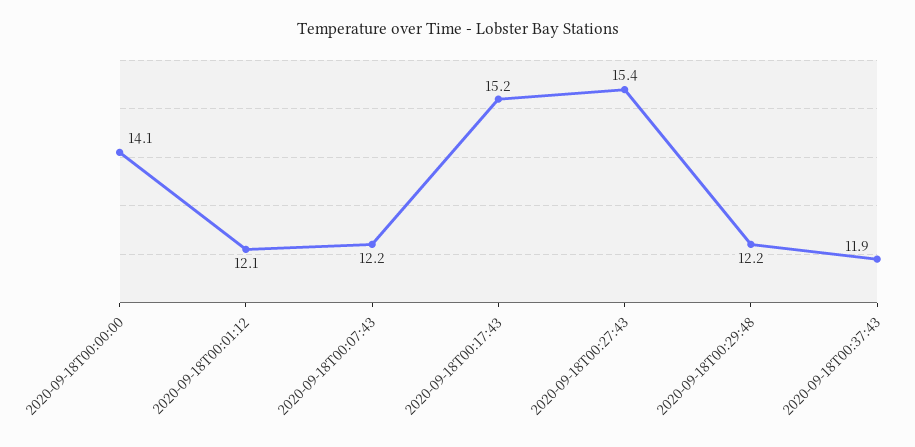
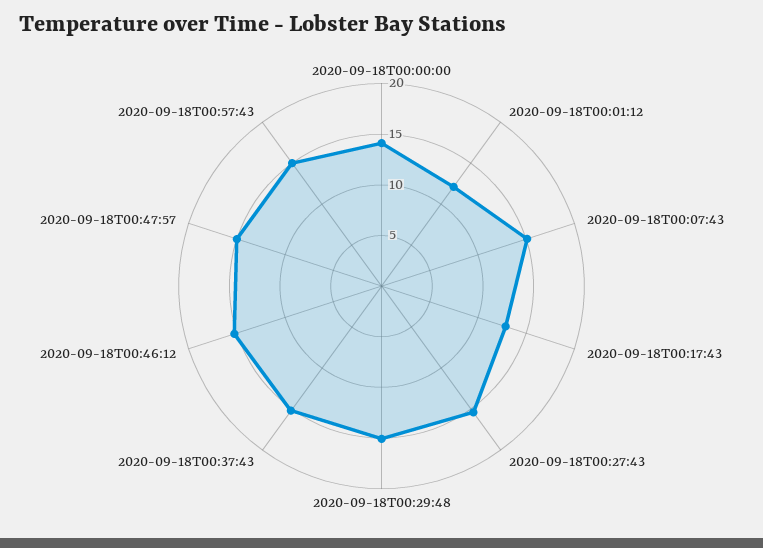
2020-09-18T00:07:43: 12.2 -> 15
2020-09-18T00:17:43: 15.2 -> 13
2020-09-18T00:29:48: 12.2 -> 15
2020-09-18T00:37:43: 11.9 -> 15
2020-09-18T00:46:12: none -> 15
2020-09-18T00:47:57: none -> 15
2020-09-18T00:57:43: none -> 15

